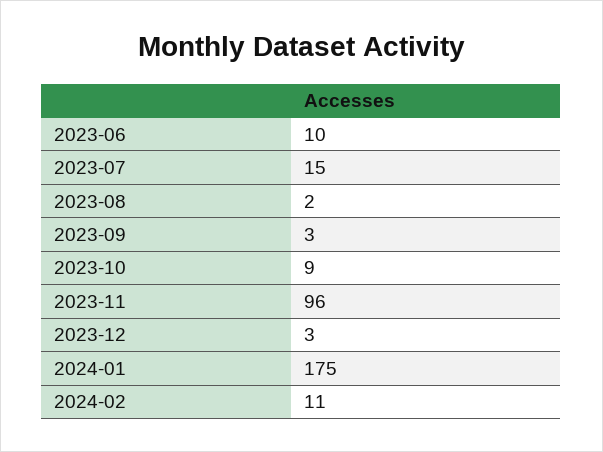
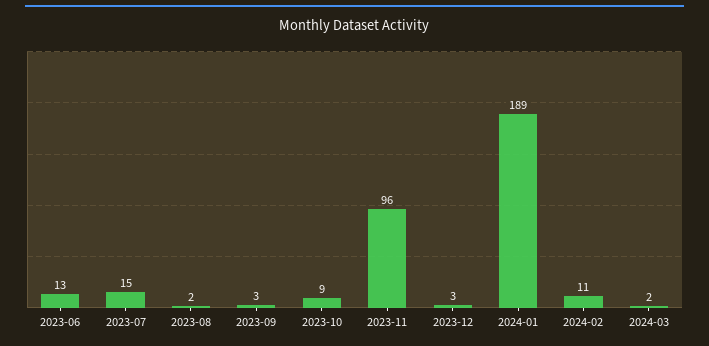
2023-06: 10 -> 13
2024-01: 175 -> 189
2024-03: none -> 2

